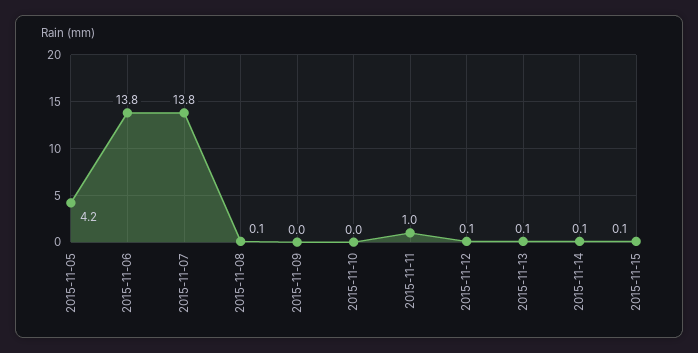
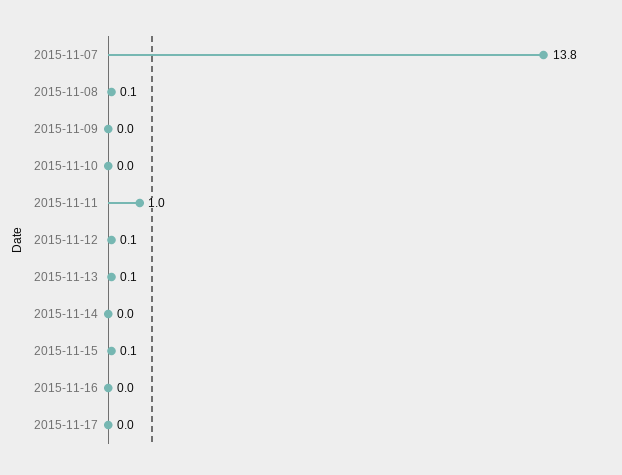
2015-11-05: 4.2 -> none
2015-11-06: 13.8 -> none
2015-11-14: 0.1 -> 0
2015-11-16: none -> 0
2015-11-17: none -> 0

